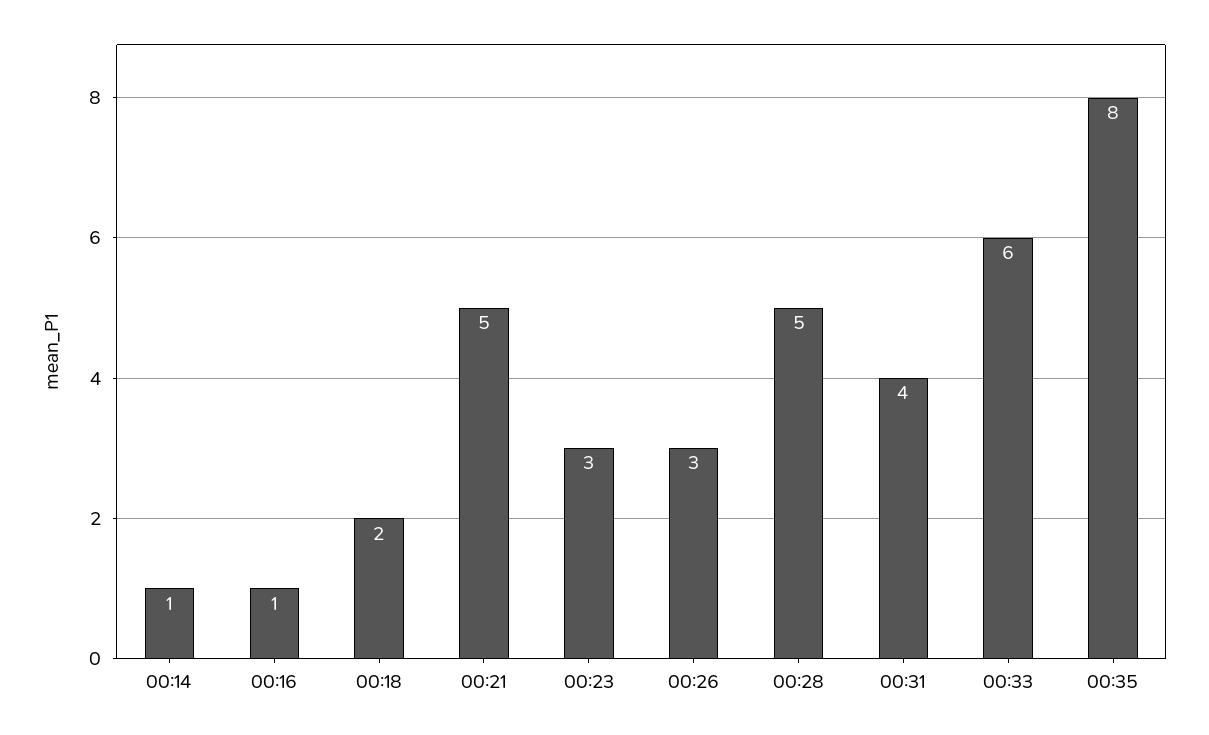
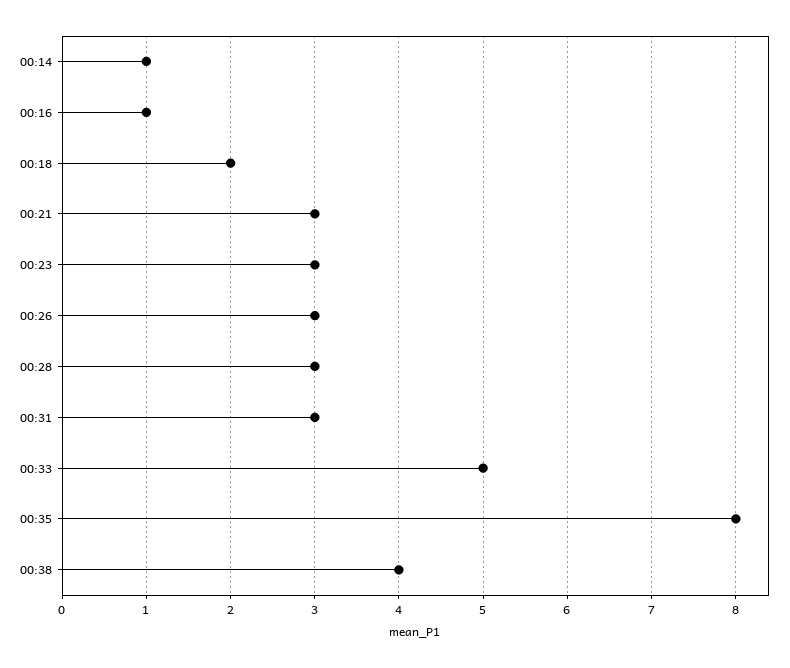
00:21: 5 -> 3
00:28: 5 -> 3
00:31: 4 -> 3
00:33: 6 -> 5
00:38: none -> 4

